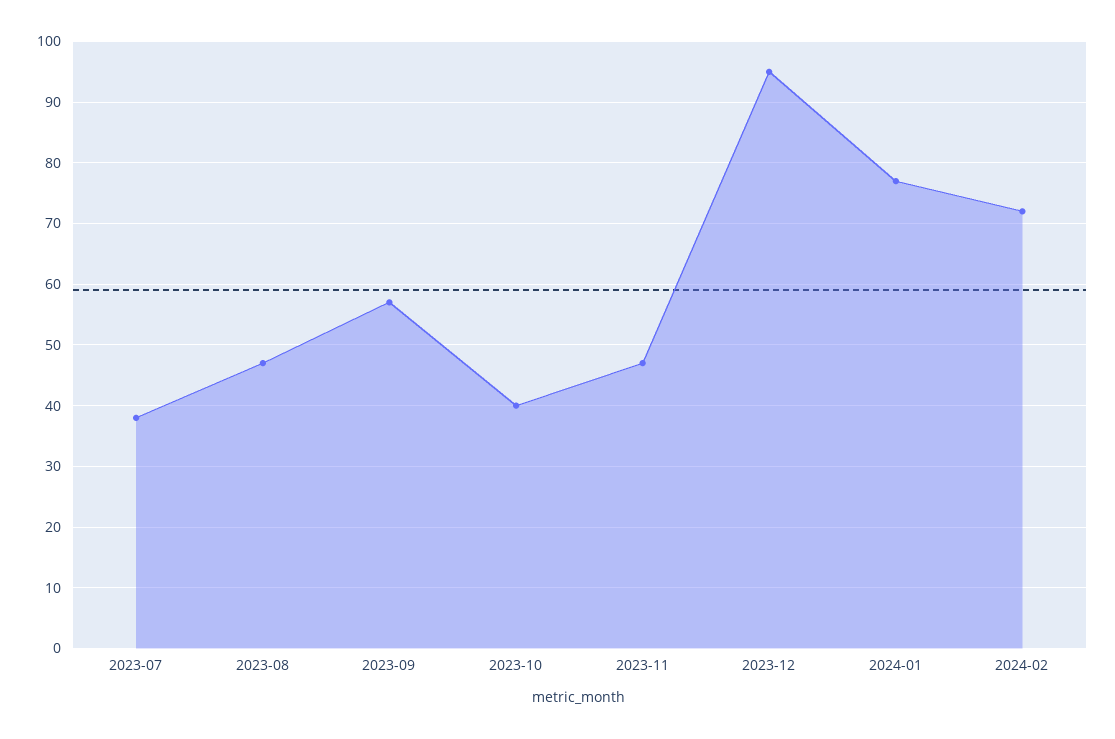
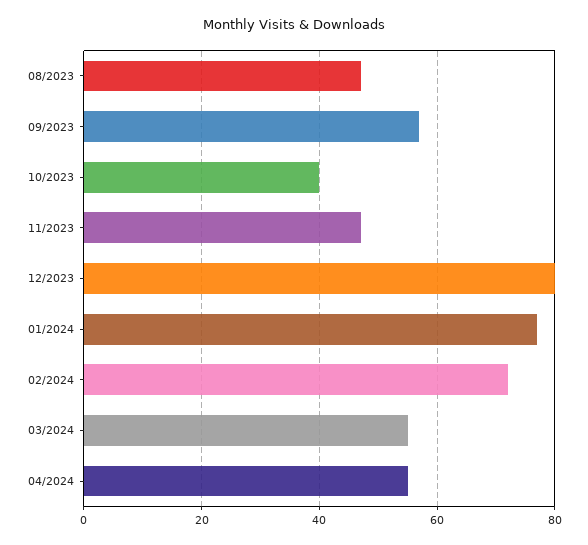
2023-07: 38 -> none
2023-12: 95 -> 80
03/2024: none -> 55
04/2024: none -> 55

